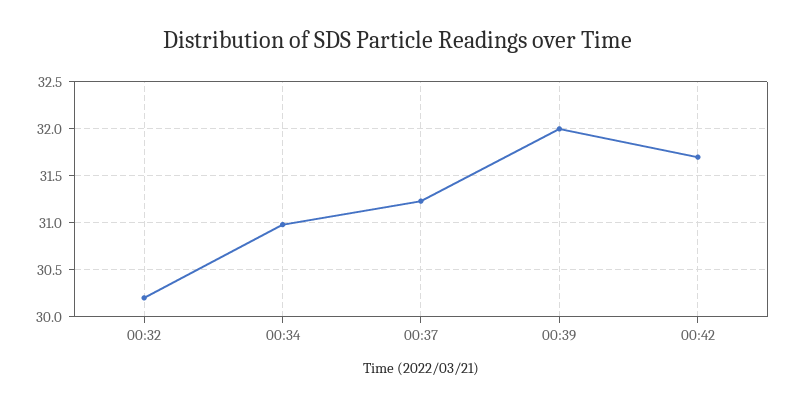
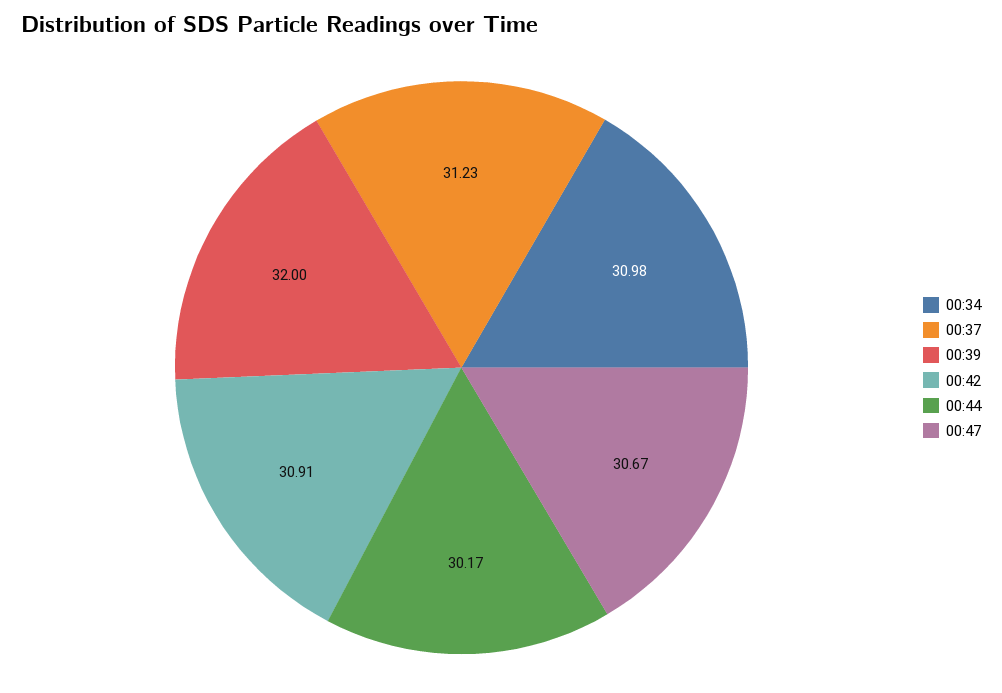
00:32: 30.2 -> none
00:42: 31.7 -> 30.91
00:44: none -> 30.17
00:47: none -> 30.67

